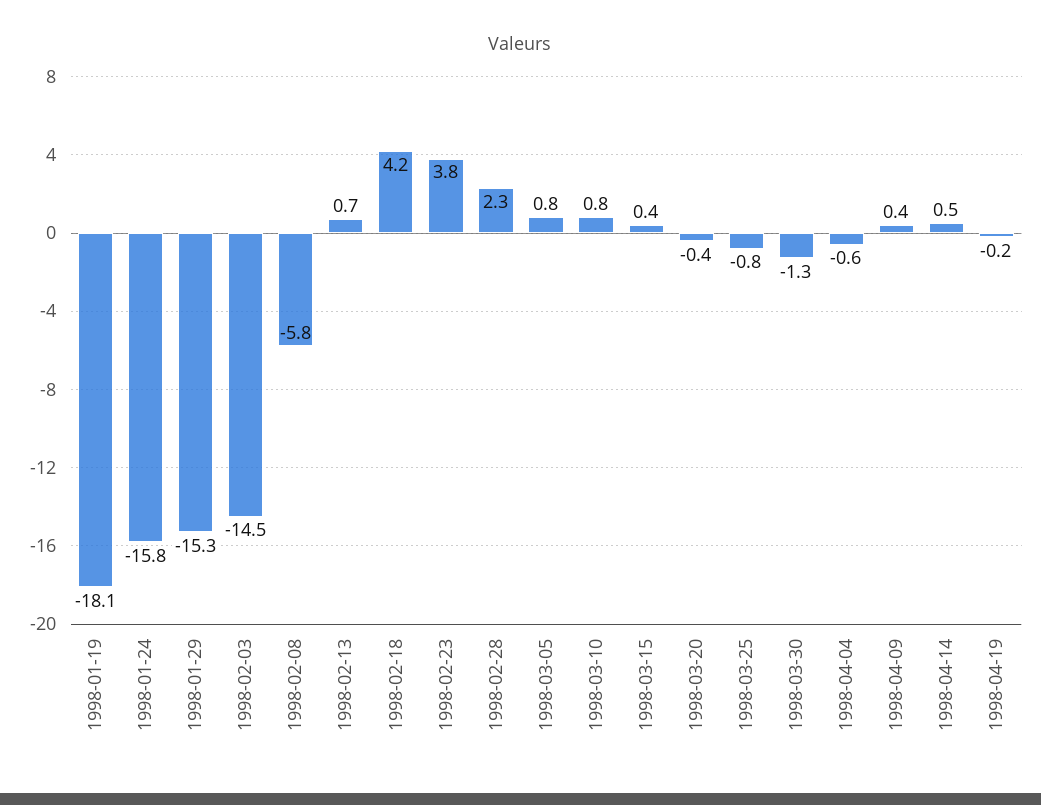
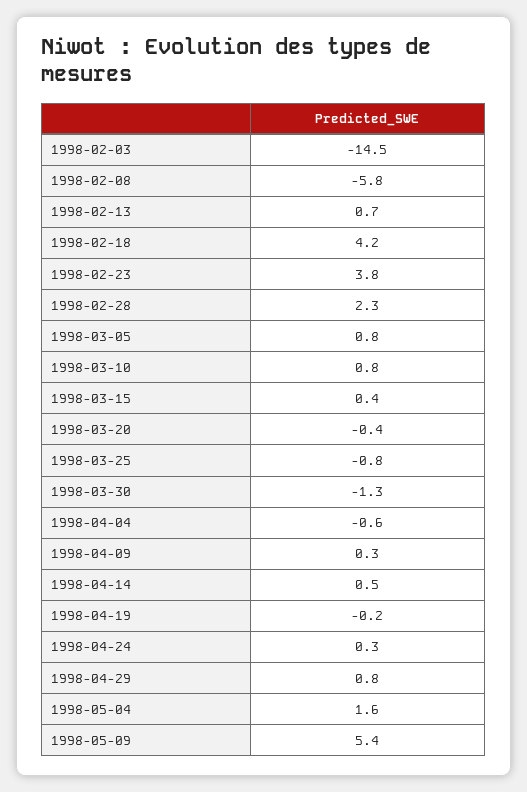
1998-01-19: -18.1 -> none
1998-01-24: -15.8 -> none
1998-01-29: -15.3 -> none
1998-04-09: 0.4 -> 0.3
1998-04-24: none -> 0.3
1998-04-29: none -> 0.8
1998-05-04: none -> 1.6
1998-05-09: none -> 5.4

